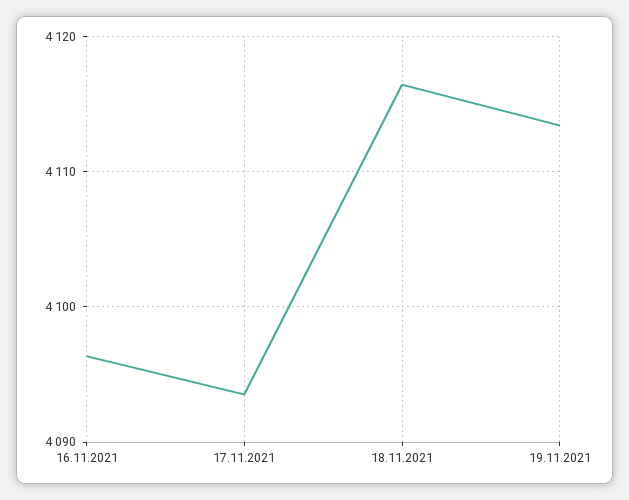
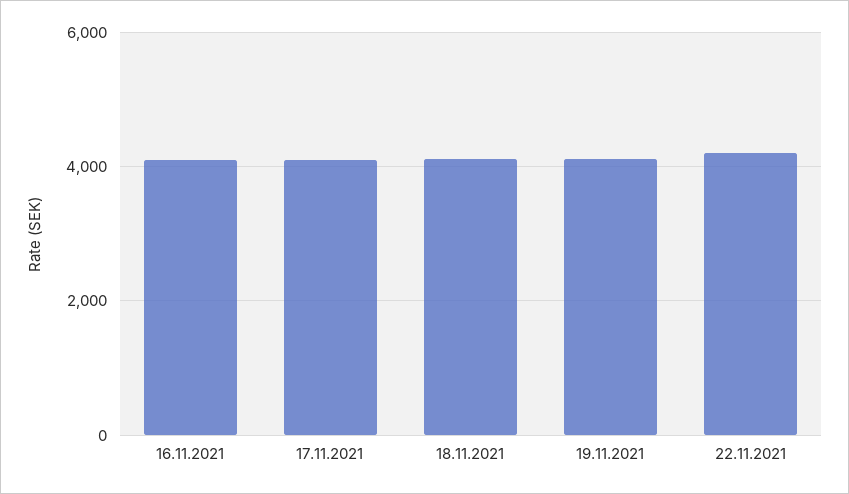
22.11.2021: none -> 4200

